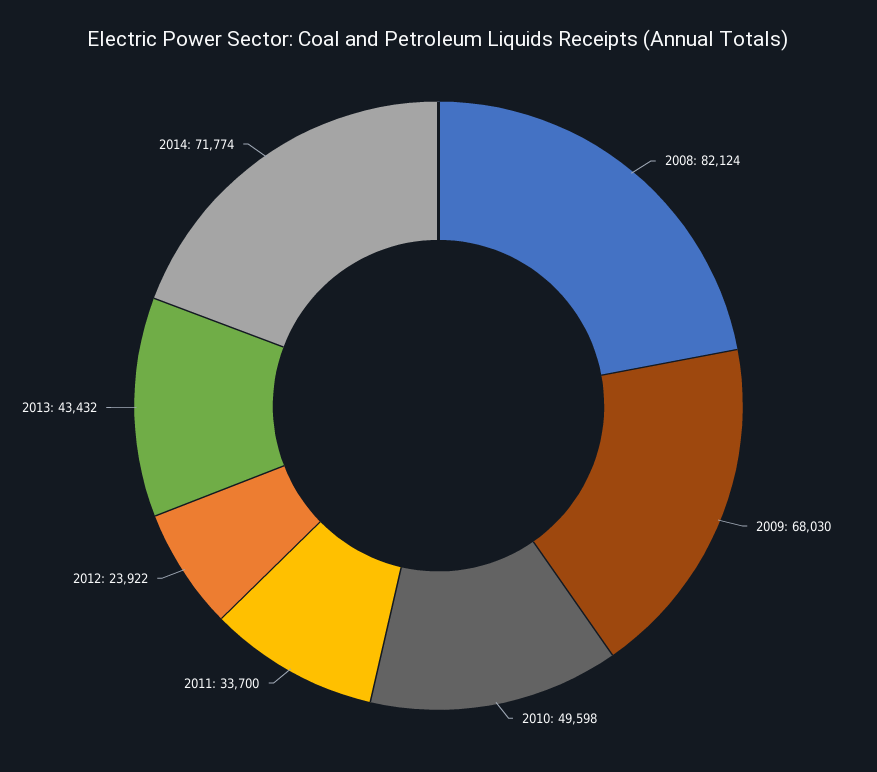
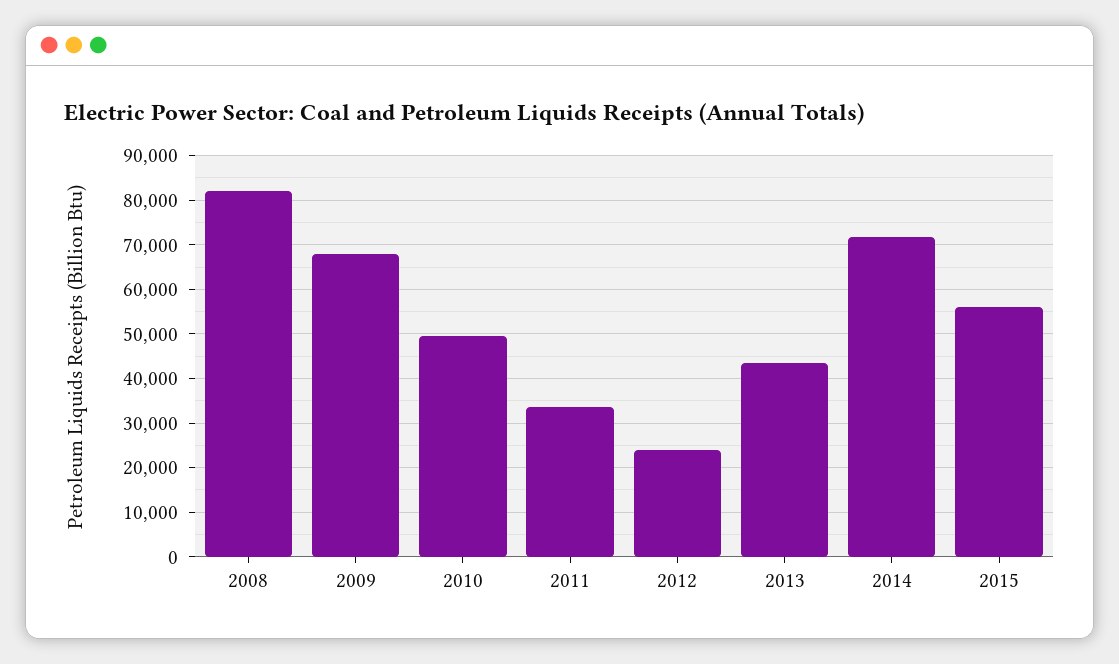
2015: none -> 56000

